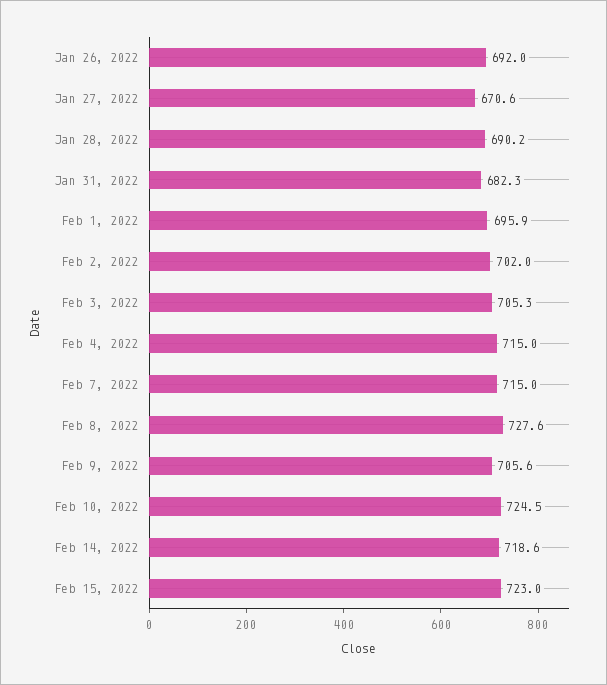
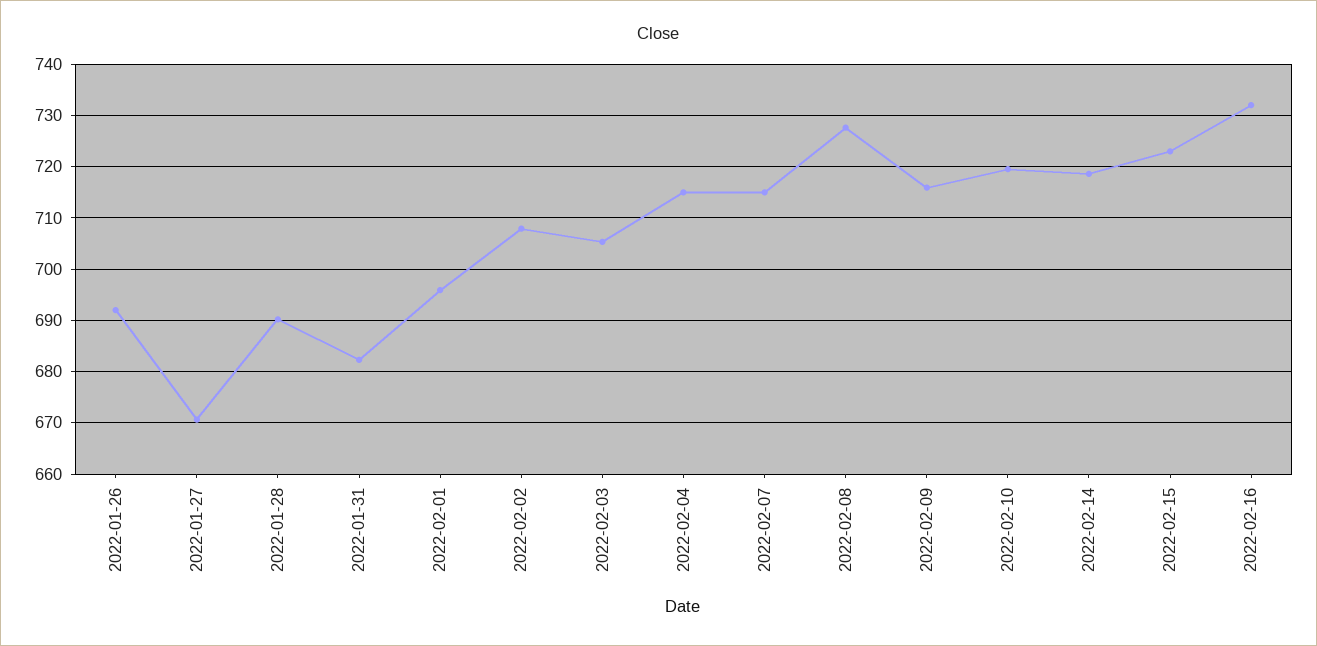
Feb 2, 2022: 702 -> 708
Feb 9, 2022: 705.6 -> 716
Feb 10, 2022: 724.5 -> 720
2022-02-16: none -> 732

